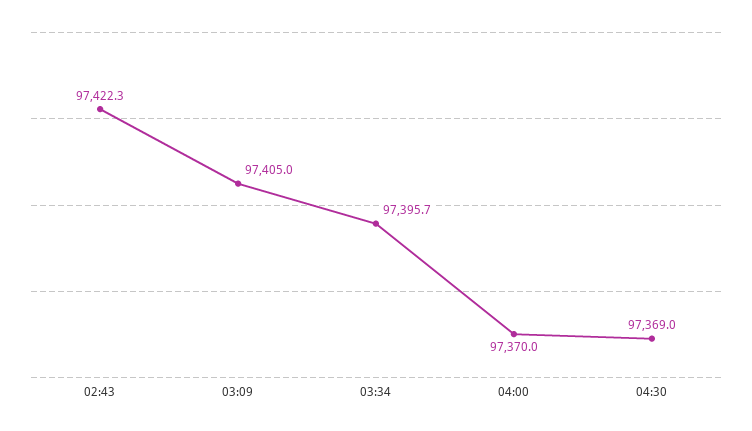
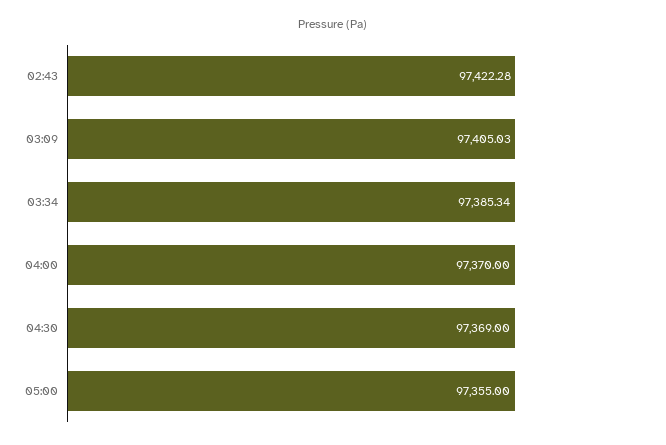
03:34: 97395.7 -> 97385.34
05:00: none -> 97355

